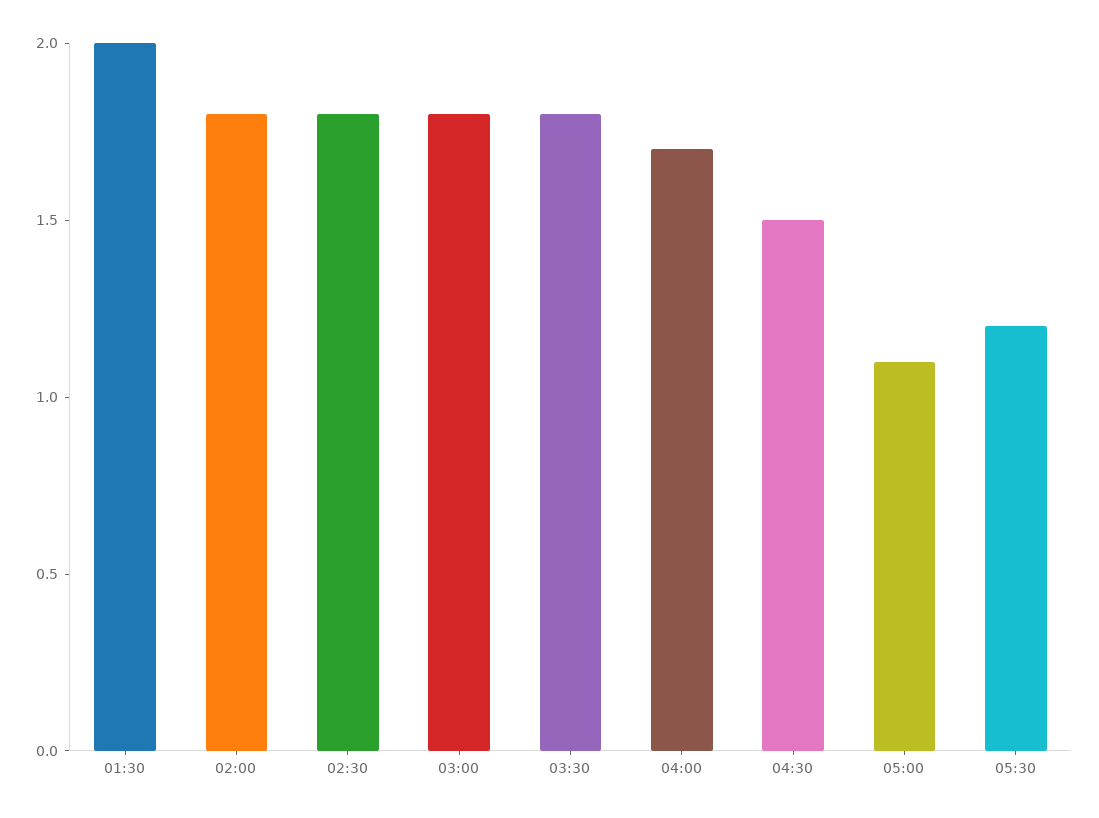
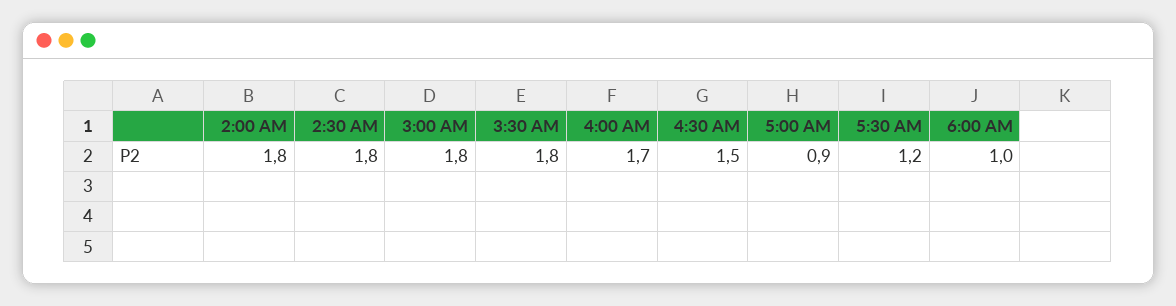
01:30: 2 -> none
05:00: 1.1 -> 0.9
6:00 AM: none -> 1

